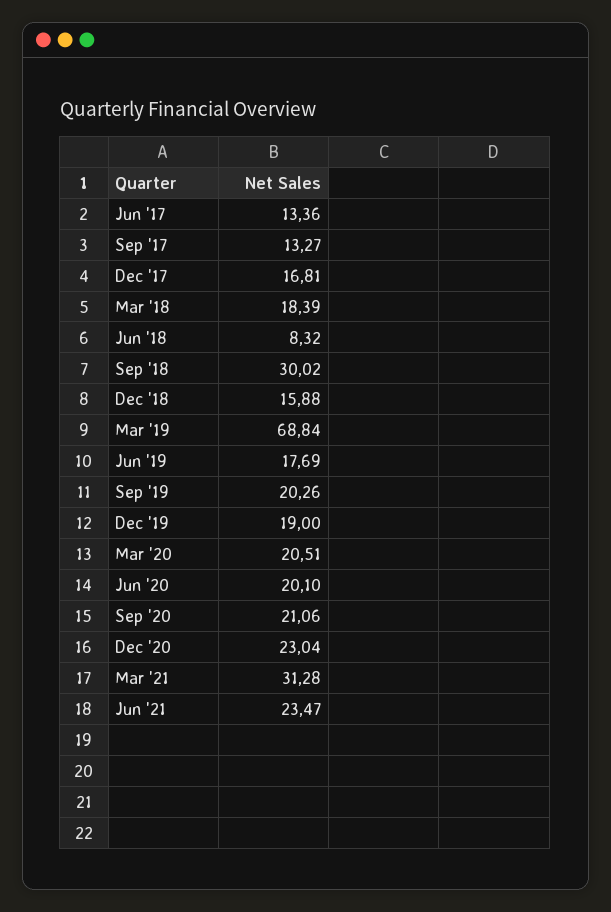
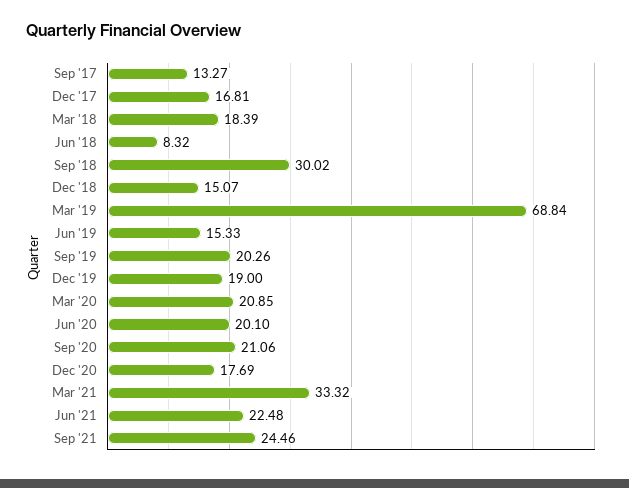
Jun '17: 13.36 -> none
Dec '18: 15.88 -> 15.07
Jun '19: 17.69 -> 15.33
Mar '20: 20.51 -> 20.85
Dec '20: 23.04 -> 17.69
Mar '21: 31.28 -> 33.32
Jun '21: 23.47 -> 22.48
Sep '21: none -> 24.46

